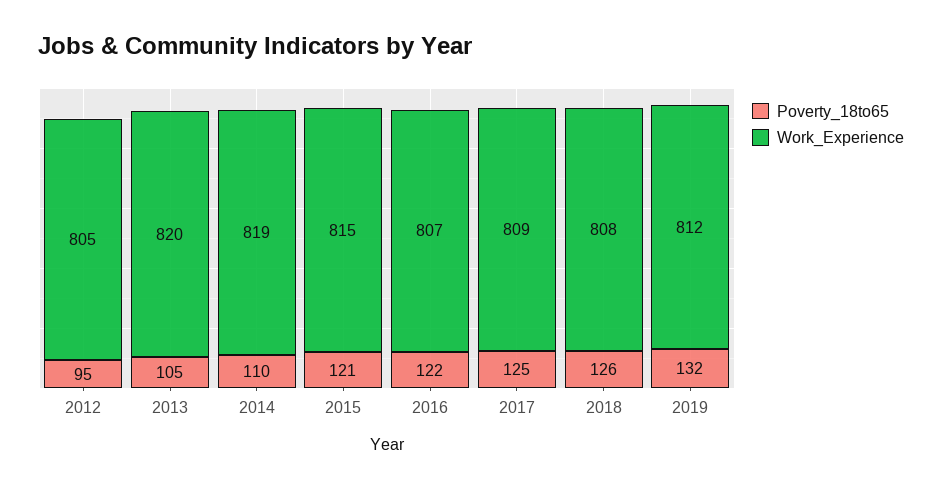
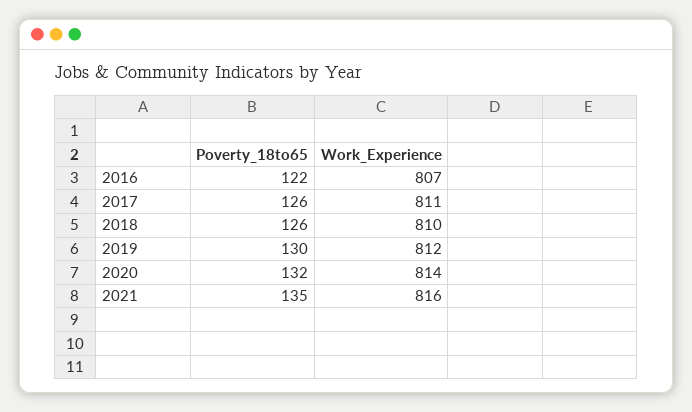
Poverty_18to65, 2012: 95 -> none
Work_Experience, 2012: 805 -> none
Poverty_18to65, 2013: 105 -> none
Work_Experience, 2013: 820 -> none
Poverty_18to65, 2014: 110 -> none
Work_Experience, 2014: 819 -> none
Poverty_18to65, 2015: 121 -> none
Work_Experience, 2015: 815 -> none
Poverty_18to65, 2017: 125 -> 126
Work_Experience, 2017: 809 -> 811
Work_Experience, 2018: 808 -> 810
Poverty_18to65, 2019: 132 -> 130
Poverty_18to65, 2020: none -> 132
Work_Experience, 2020: none -> 814
Poverty_18to65, 2021: none -> 135
Work_Experience, 2021: none -> 816

